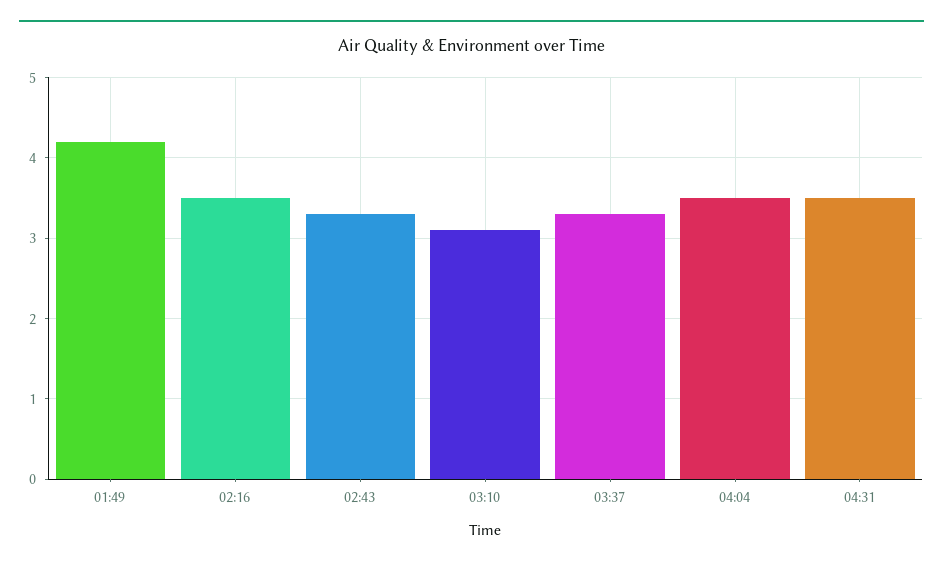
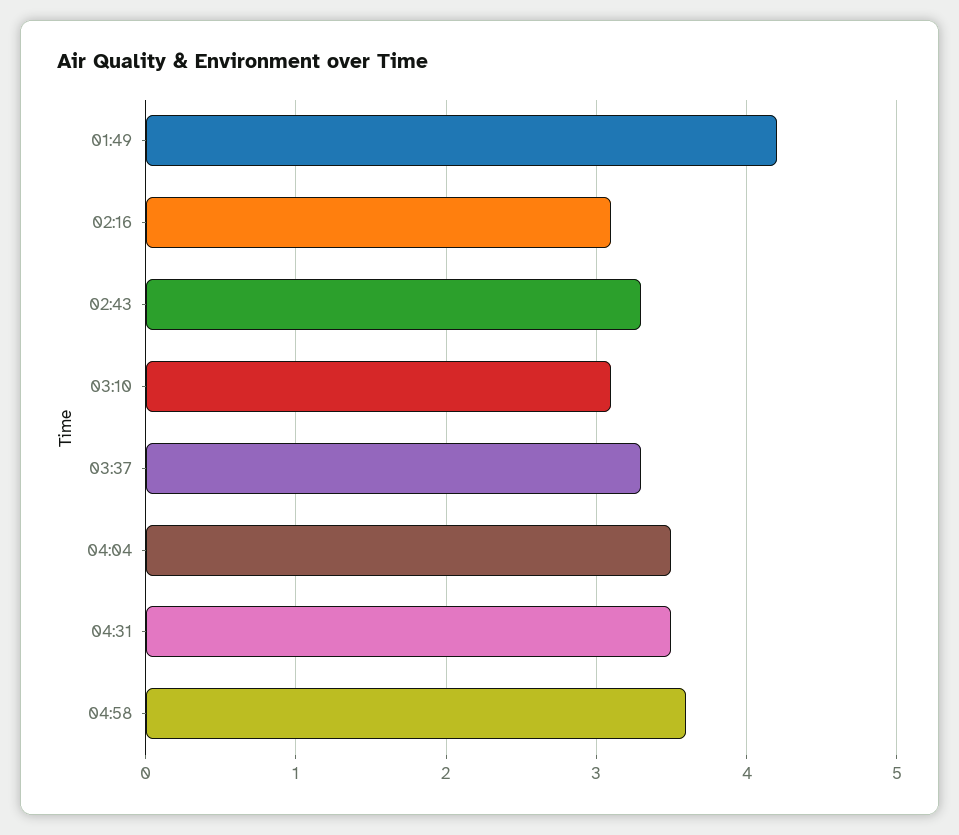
02:16: 3.5 -> 3.1
04:58: none -> 3.6

